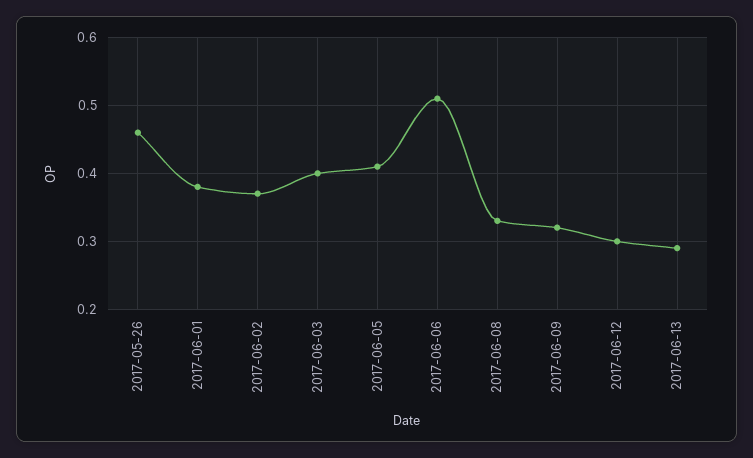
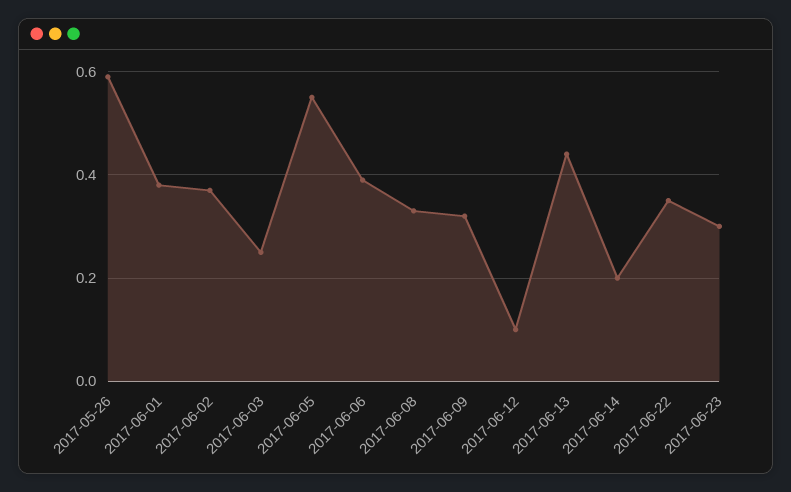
2017-05-26: 0.46 -> 0.6
2017-06-03: 0.4 -> 0.25
2017-06-05: 0.41 -> 0.55
2017-06-06: 0.51 -> 0.4
2017-06-12: 0.3 -> 0.1
2017-06-13: 0.29 -> 0.45
2017-06-14: none -> 0.2
2017-06-22: none -> 0.35
2017-06-23: none -> 0.3

